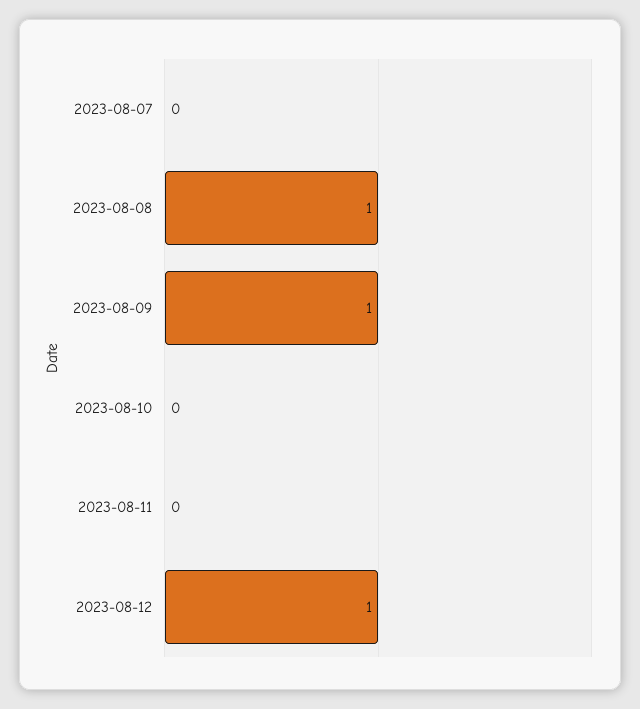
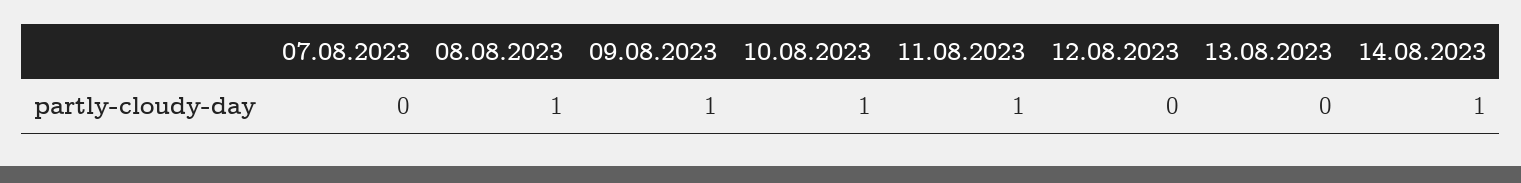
2023-08-10: 0 -> 1
2023-08-11: 0 -> 1
2023-08-12: 1 -> 0
13.08.2023: none -> 0
14.08.2023: none -> 1

